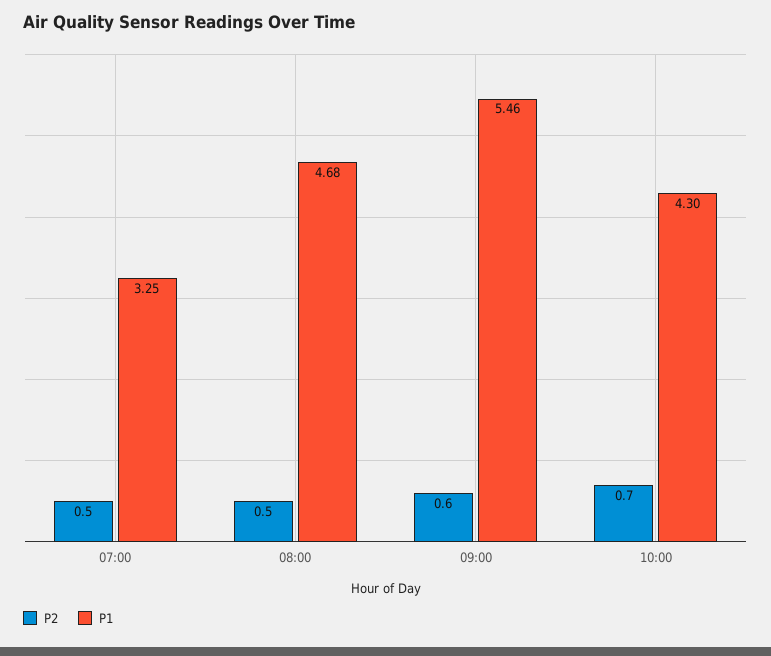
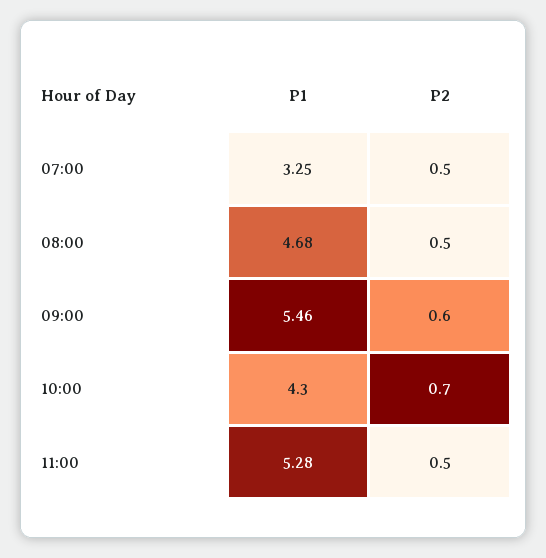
P1, 11:00: none -> 5.28
P2, 11:00: none -> 0.5

